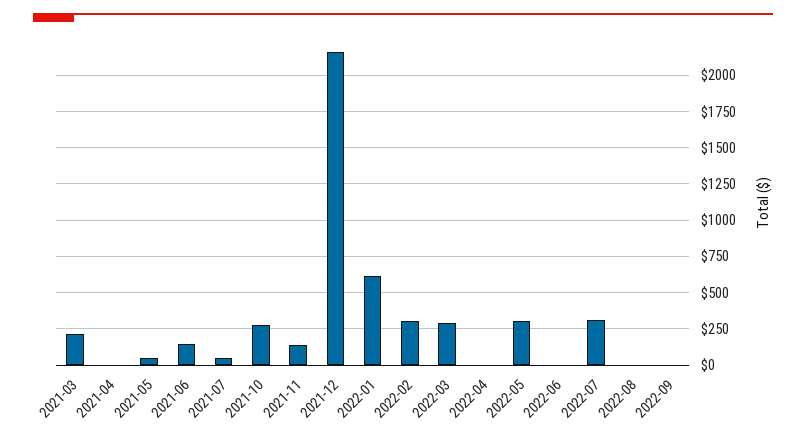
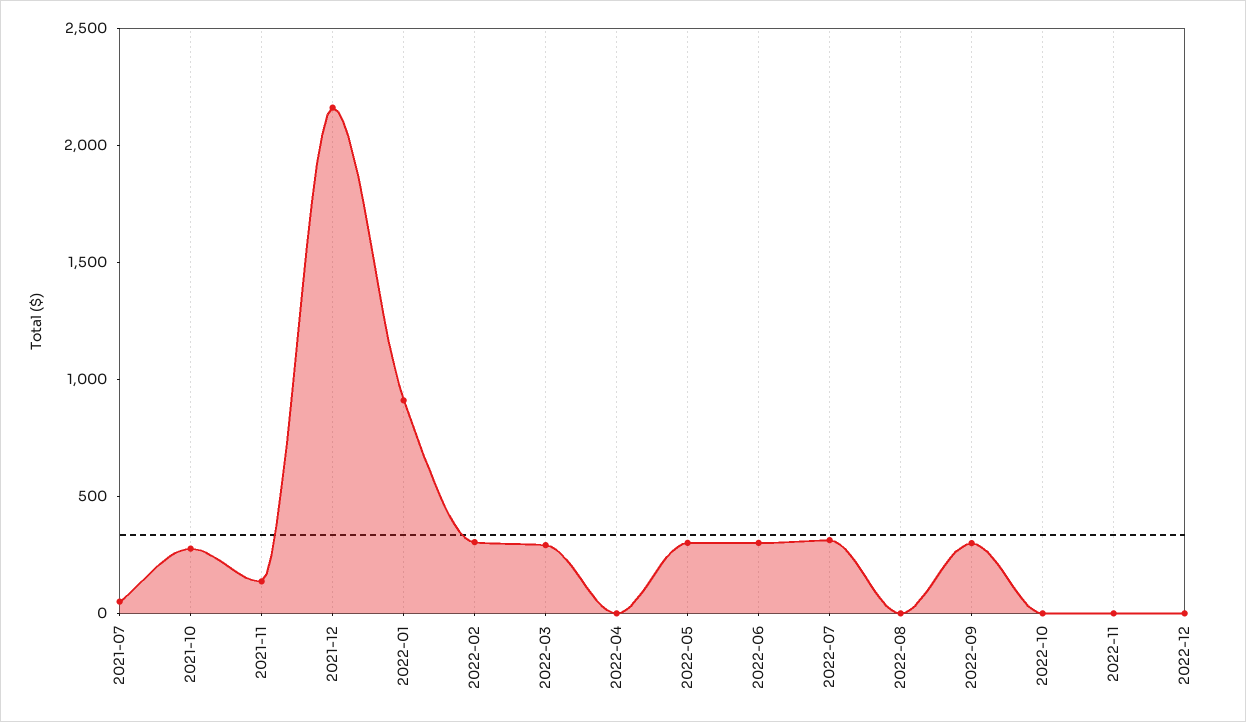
2021-03: 200 -> none
2021-04: 0 -> none
2021-05: 50 -> none
2021-06: 150 -> none
2022-01: 600 -> 900
2022-06: 0 -> 300
2022-09: 0 -> 300
2022-10: none -> 0
2022-11: none -> 0
2022-12: none -> 0

